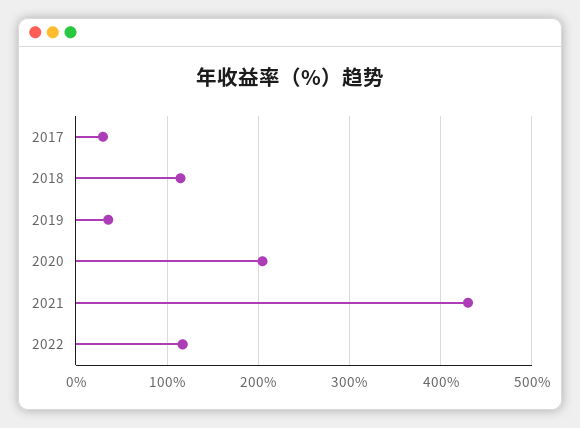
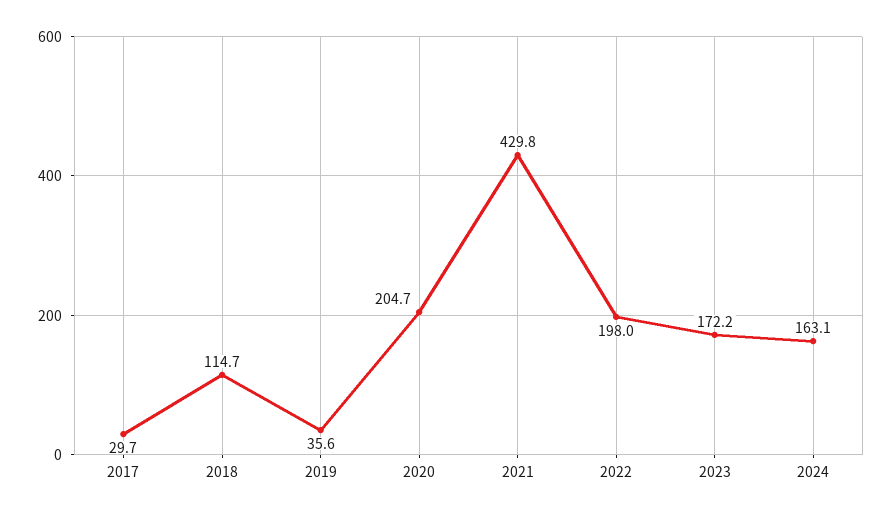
2022: 120 -> 198
2023: none -> 172.2
2024: none -> 163.1

